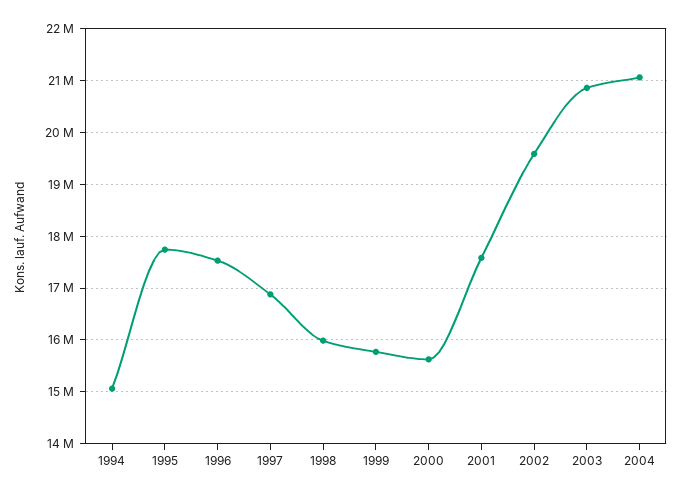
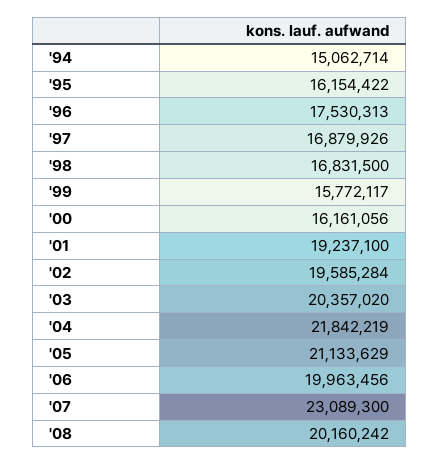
1995: 17800000 -> 16154422
1998: 16000000 -> 16831500
2000: 15600000 -> 16161056
2001: 17600000 -> 19237100
2003: 20800000 -> 20357020
2004: 21000000 -> 21842219
'05: none -> 21133629
'06: none -> 19963456
'07: none -> 23089300
'08: none -> 20160242

